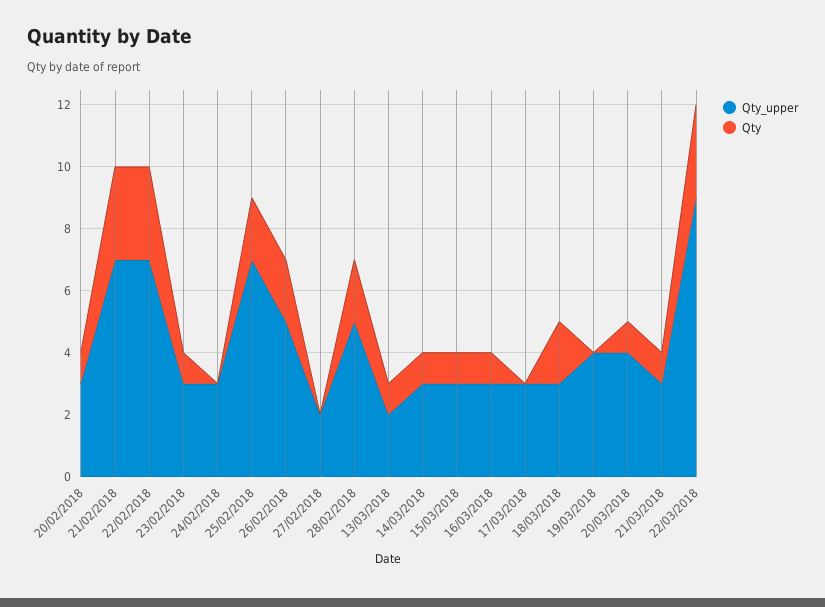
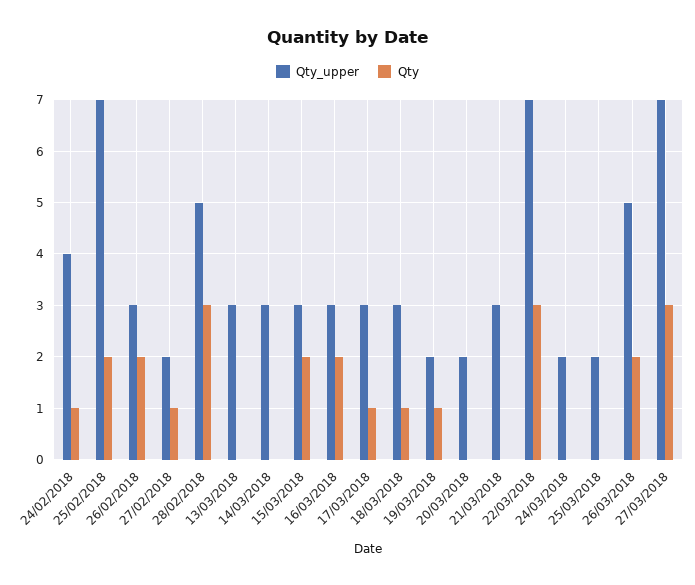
Qty_upper, 20/02/2018: 3 -> none
Qty, 20/02/2018: 1 -> none
Qty_upper, 21/02/2018: 7 -> none
Qty, 21/02/2018: 3 -> none
Qty_upper, 22/02/2018: 7 -> none
Qty, 22/02/2018: 3 -> none
Qty_upper, 23/02/2018: 3 -> none
Qty, 23/02/2018: 1 -> none
Qty_upper, 24/02/2018: 3 -> 4
Qty, 24/02/2018: 0 -> 1
Qty_upper, 26/02/2018: 5 -> 3
Qty, 27/02/2018: 0 -> 1
Qty, 28/02/2018: 2 -> 3
Qty_upper, 13/03/2018: 2 -> 3
Qty, 13/03/2018: 1 -> 0
Qty, 14/03/2018: 1 -> 0
Qty, 15/03/2018: 1 -> 2
Qty, 16/03/2018: 1 -> 2
Qty, 17/03/2018: 0 -> 1
Qty, 18/03/2018: 2 -> 1
Qty_upper, 19/03/2018: 4 -> 2
Qty, 19/03/2018: 0 -> 1
Qty_upper, 20/03/2018: 4 -> 2
Qty, 20/03/2018: 1 -> 0
Qty, 21/03/2018: 1 -> 0
Qty_upper, 22/03/2018: 9 -> 7
Qty_upper, 24/03/2018: none -> 2
Qty, 24/03/2018: none -> 0
Qty_upper, 25/03/2018: none -> 2
Qty, 25/03/2018: none -> 0
Qty_upper, 26/03/2018: none -> 5
Qty, 26/03/2018: none -> 2
Qty_upper, 27/03/2018: none -> 7
Qty, 27/03/2018: none -> 3

